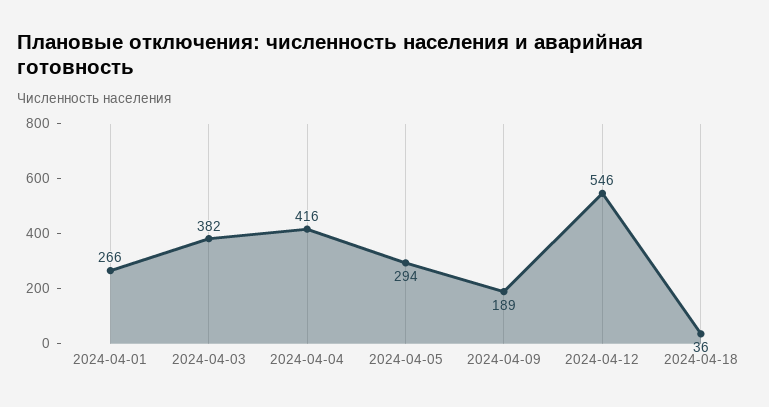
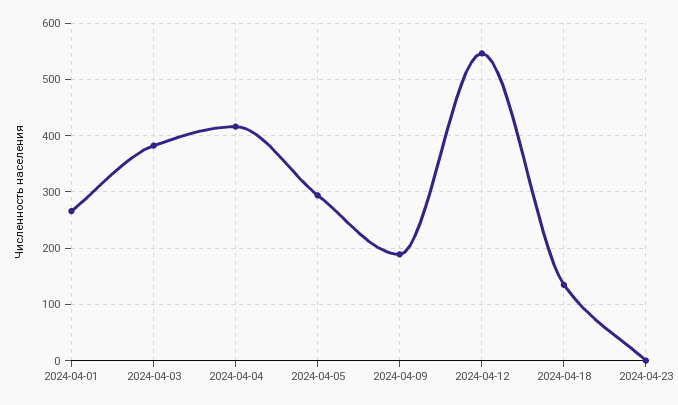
2024-04-18: 36 -> 140
2024-04-23: none -> 0

